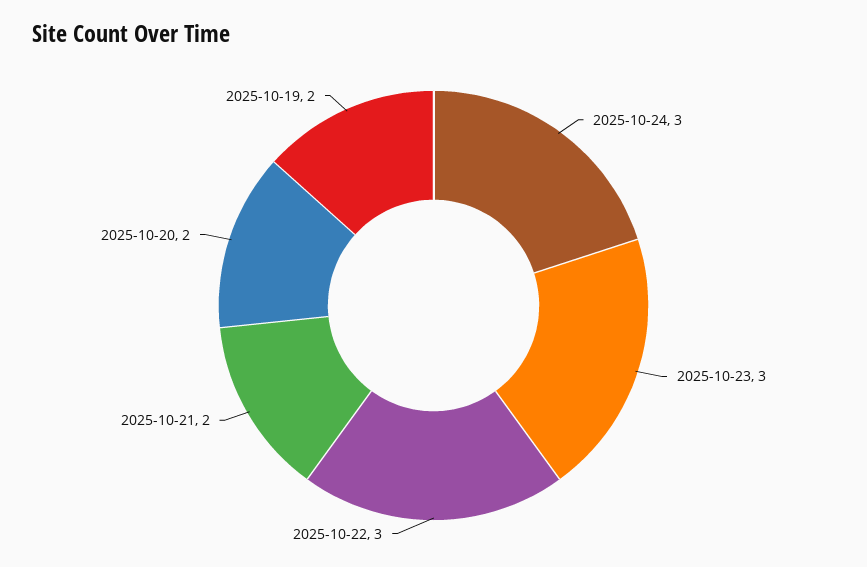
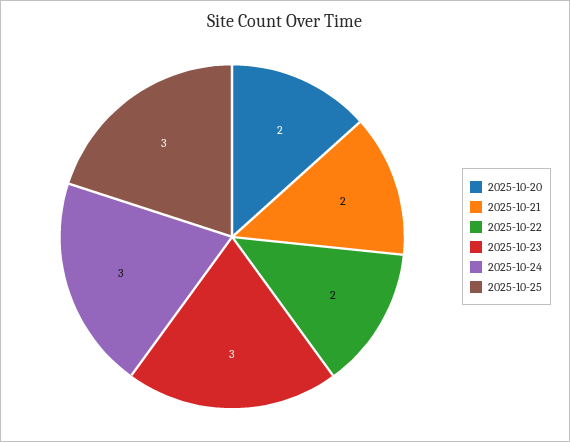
2025-10-22: 3 -> 2
2025-10-19: 2 -> none
2025-10-25: none -> 3

